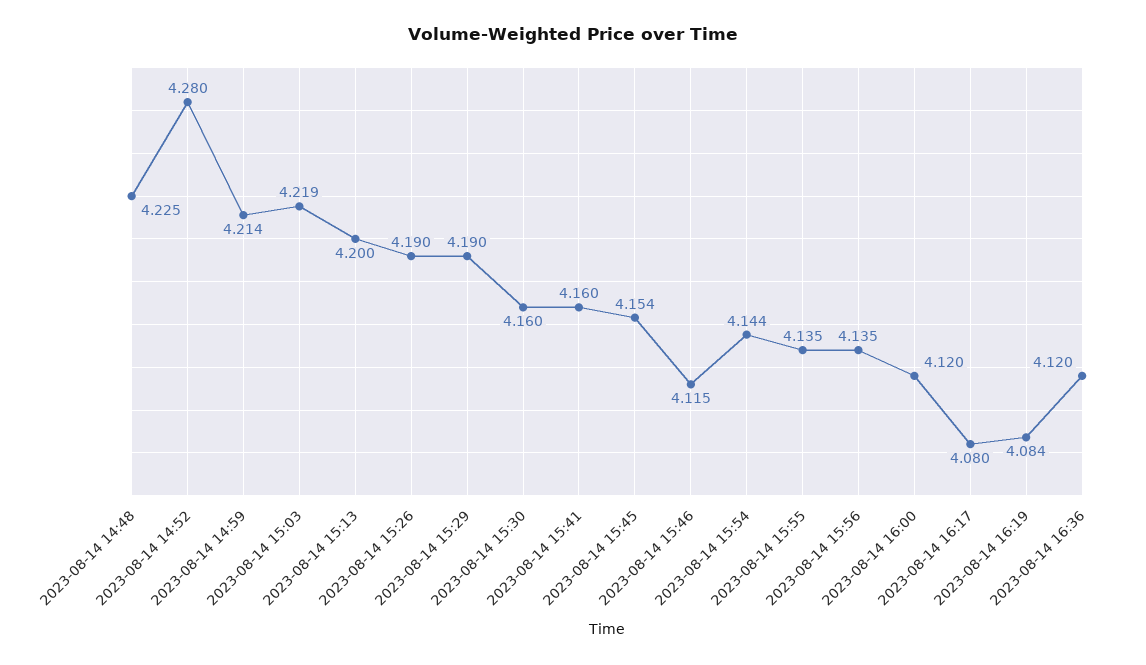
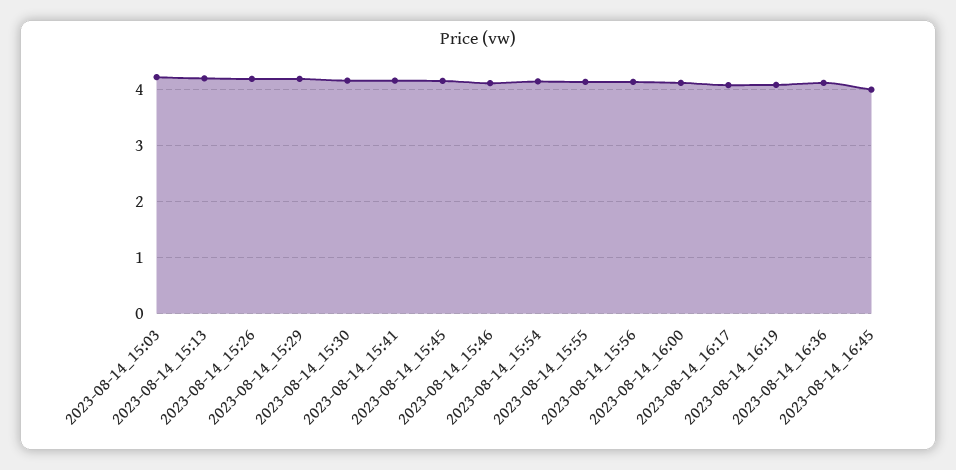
2023-08-14 14:48: 4.225 -> none
2023-08-14 14:52: 4.28 -> none
2023-08-14 14:59: 4.214 -> none
2023-08-14_16:45: none -> 4

